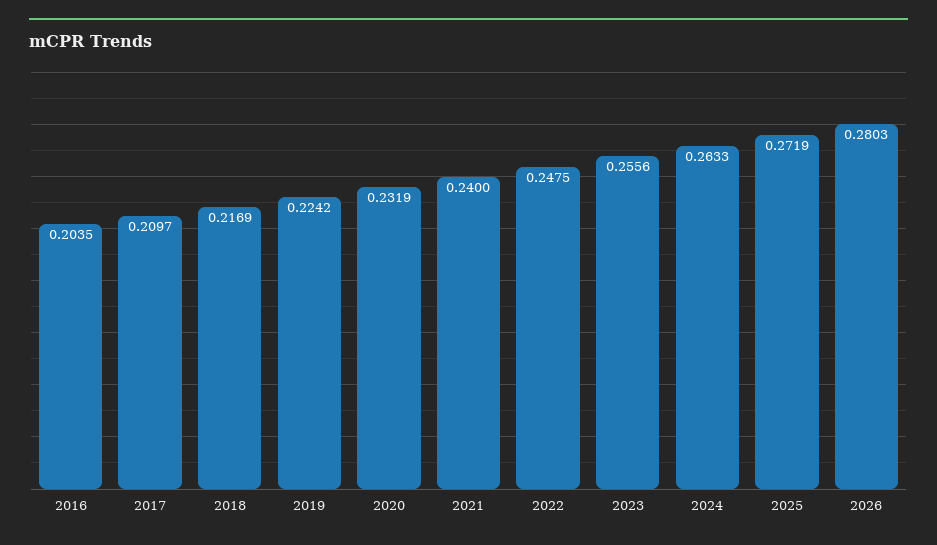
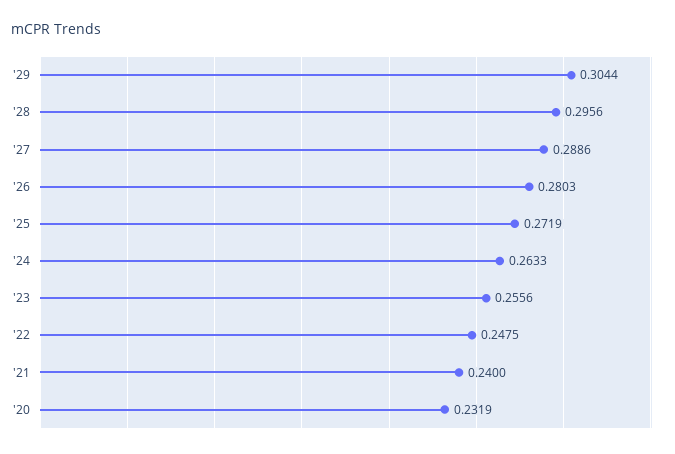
2016: 0.2035 -> none
2017: 0.2097 -> none
2018: 0.2169 -> none
2019: 0.2242 -> none
'29: none -> 0.3044
'28: none -> 0.2956
'27: none -> 0.2886

